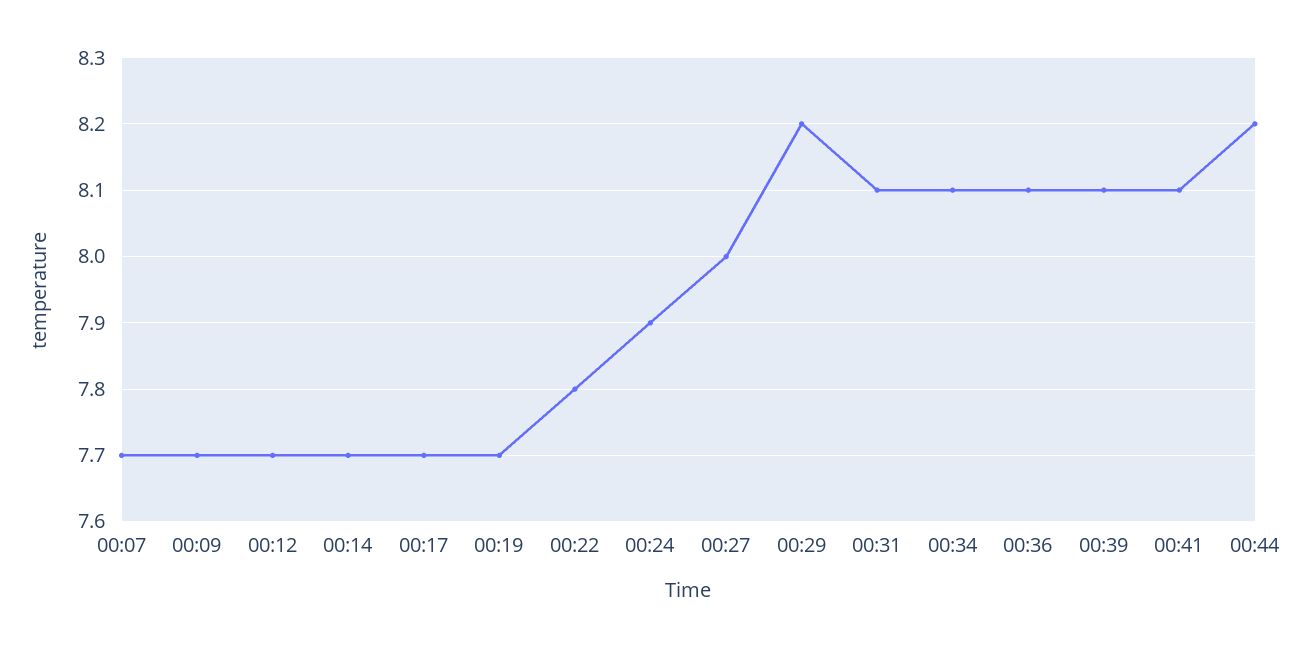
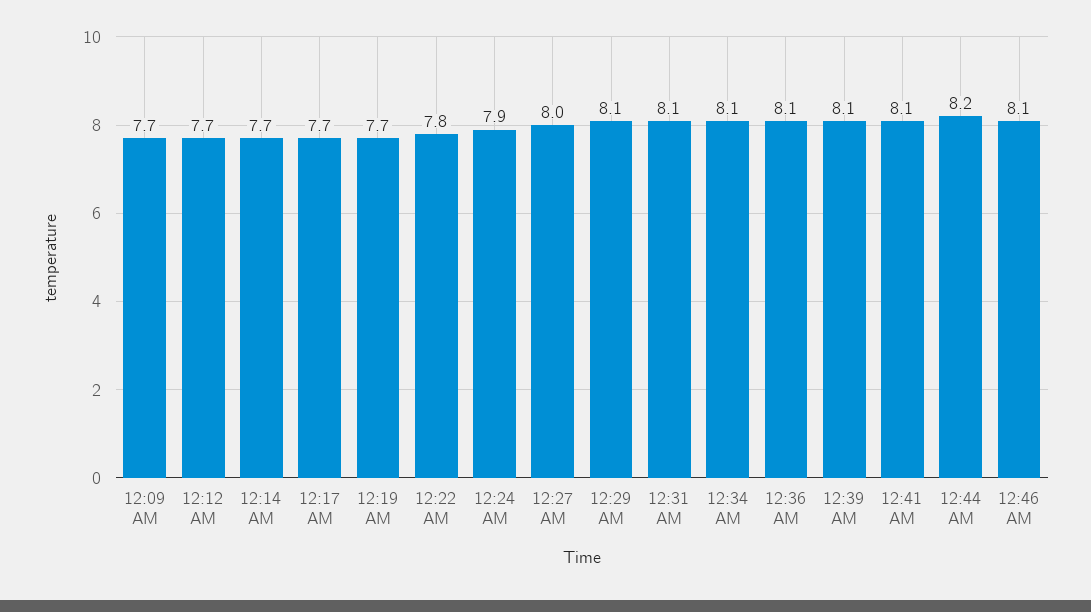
00:07: 7.7 -> none
00:29: 8.2 -> 8.1
12:46 AM: none -> 8.1

